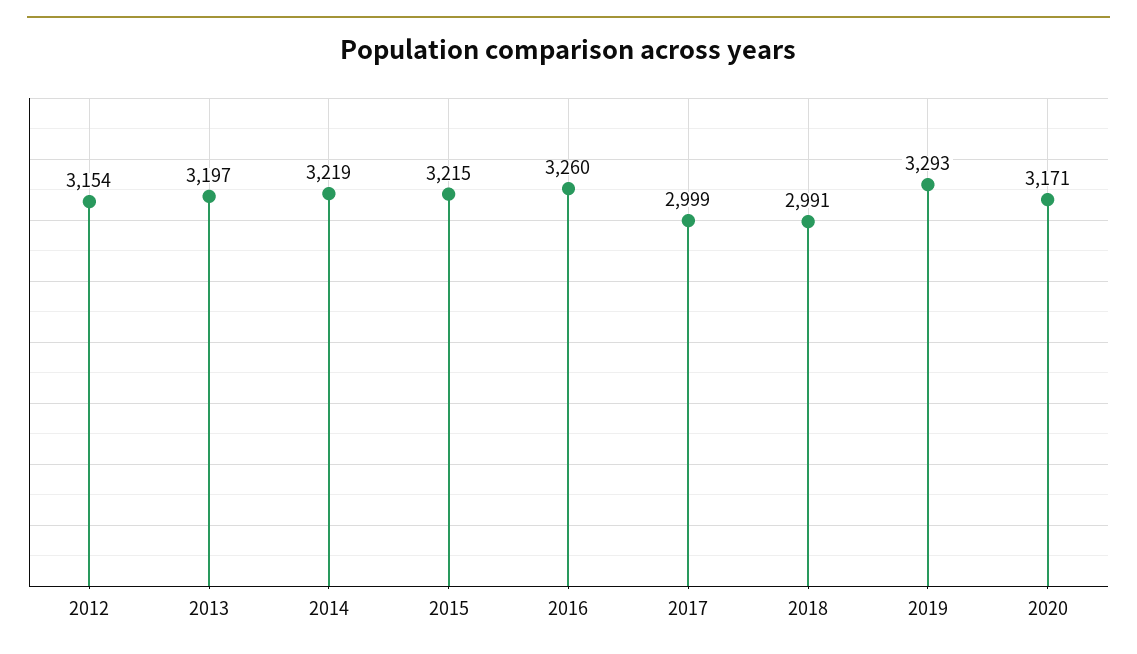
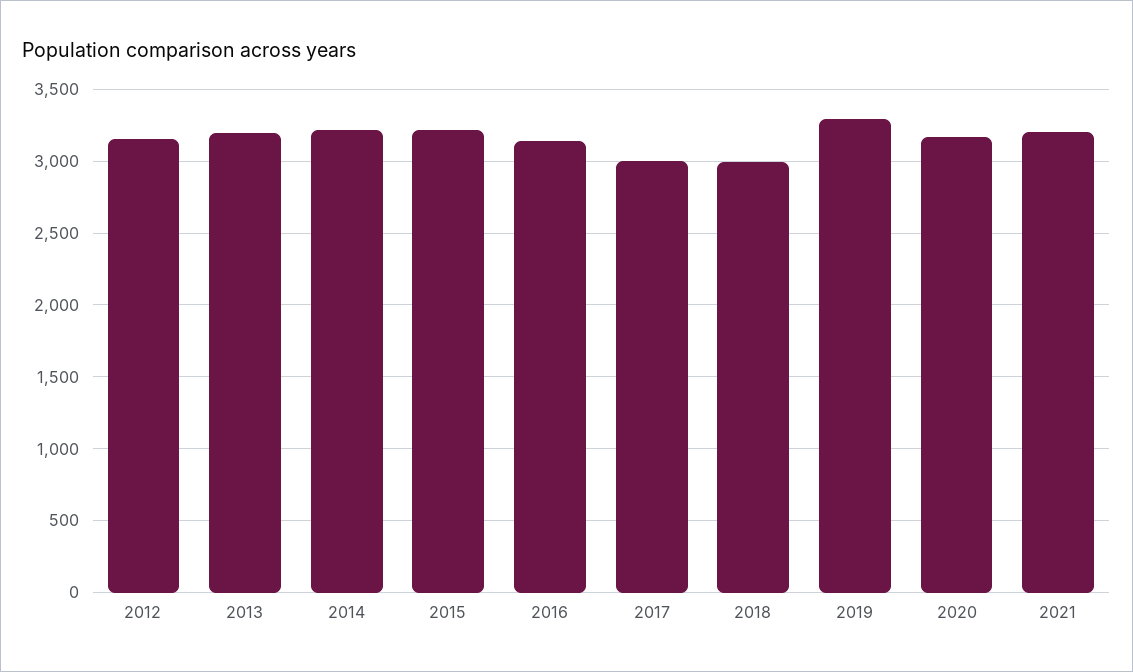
2016: 3260 -> 3150
2021: none -> 3200

